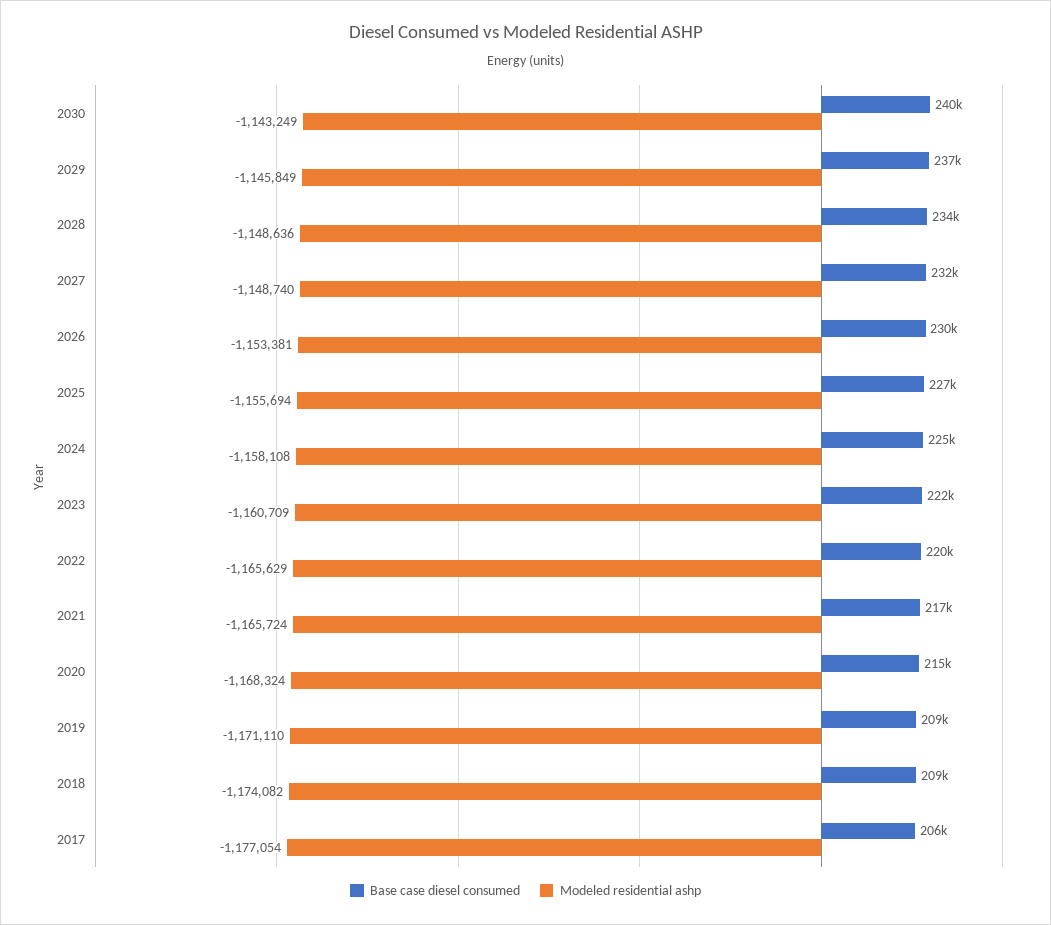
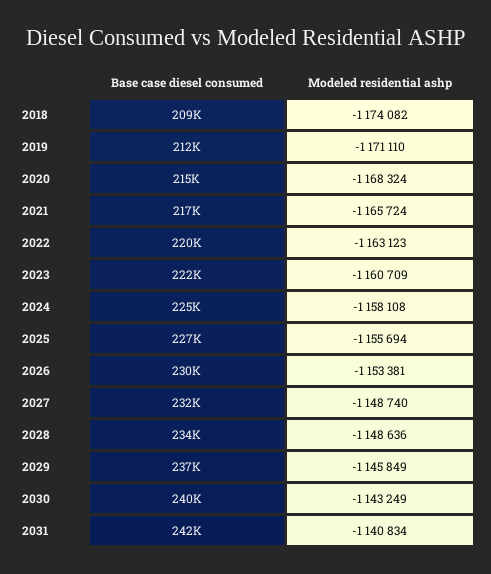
Modeled residential ashp, 2022: -1165629 -> -1163123
Base case diesel consumed, 2019: 209000 -> 212000
Base case diesel consumed, 2017: 206000 -> none
Modeled residential ashp, 2017: -1177054 -> none
Base case diesel consumed, 2031: none -> 242000
Modeled residential ashp, 2031: none -> -1140834

